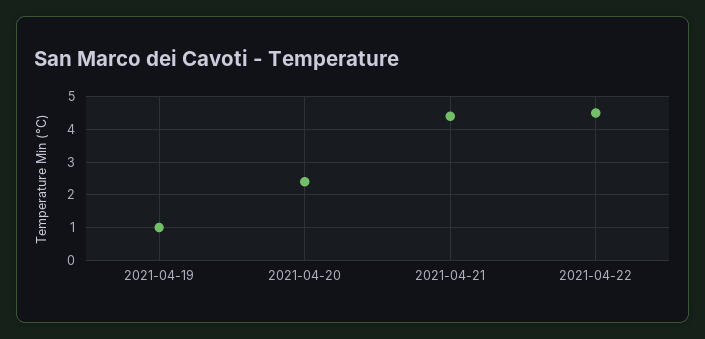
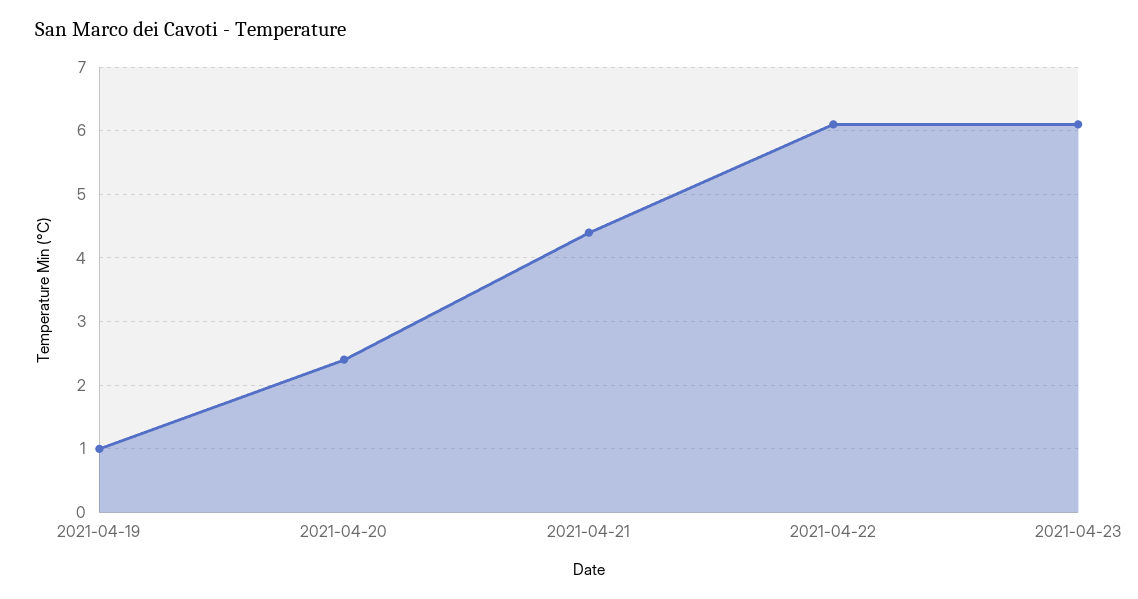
2021-04-22: 4.5 -> 6.1
2021-04-23: none -> 6.1

